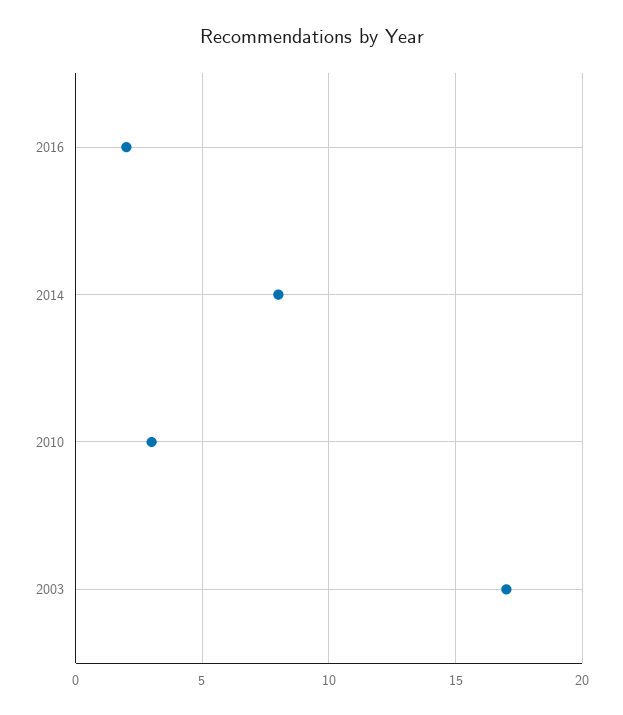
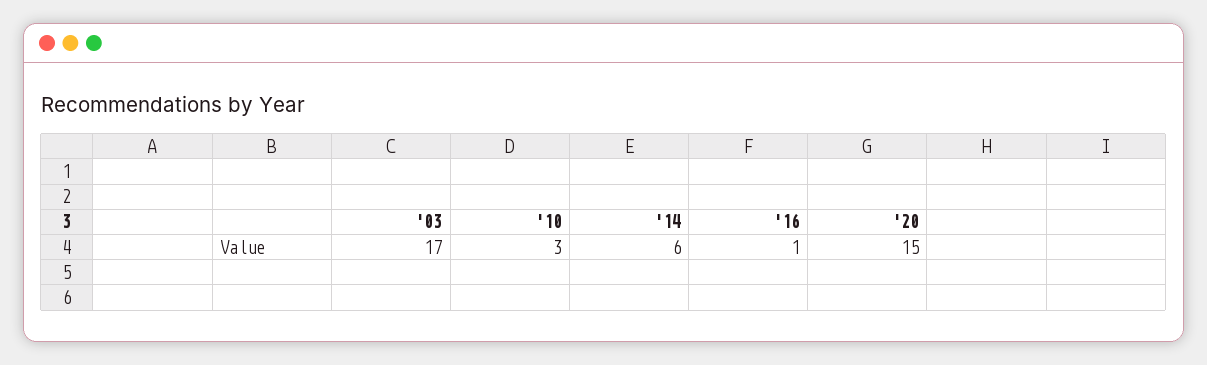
2016: 2 -> 1
2014: 8 -> 6
'20: none -> 15

